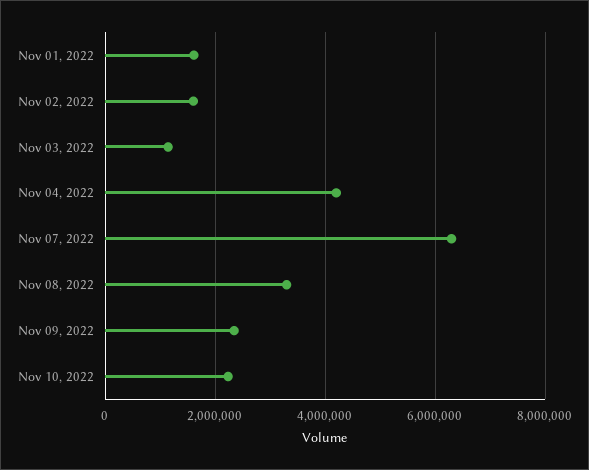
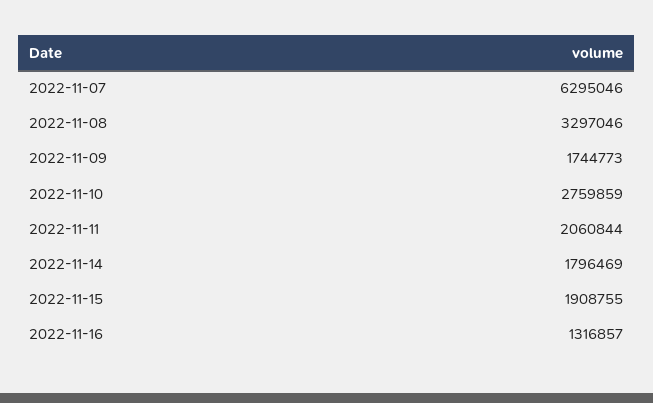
Nov 01, 2022: 1600000 -> none
Nov 02, 2022: 1600000 -> none
Nov 03, 2022: 1200000 -> none
Nov 04, 2022: 4200000 -> none
Nov 09, 2022: 2400000 -> 1744773
Nov 10, 2022: 2200000 -> 2759859
2022-11-11: none -> 2060844
2022-11-14: none -> 1796469
2022-11-15: none -> 1908755
2022-11-16: none -> 1316857

